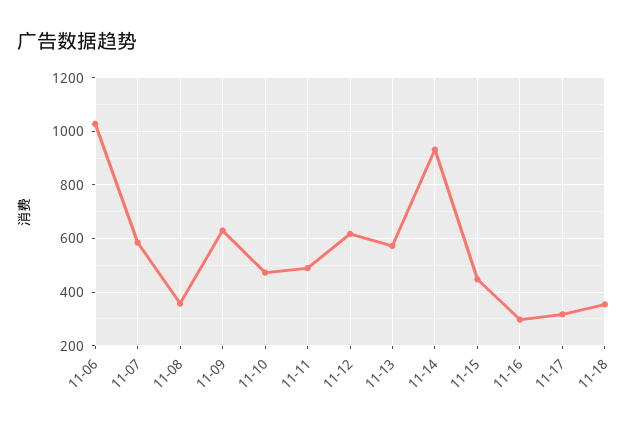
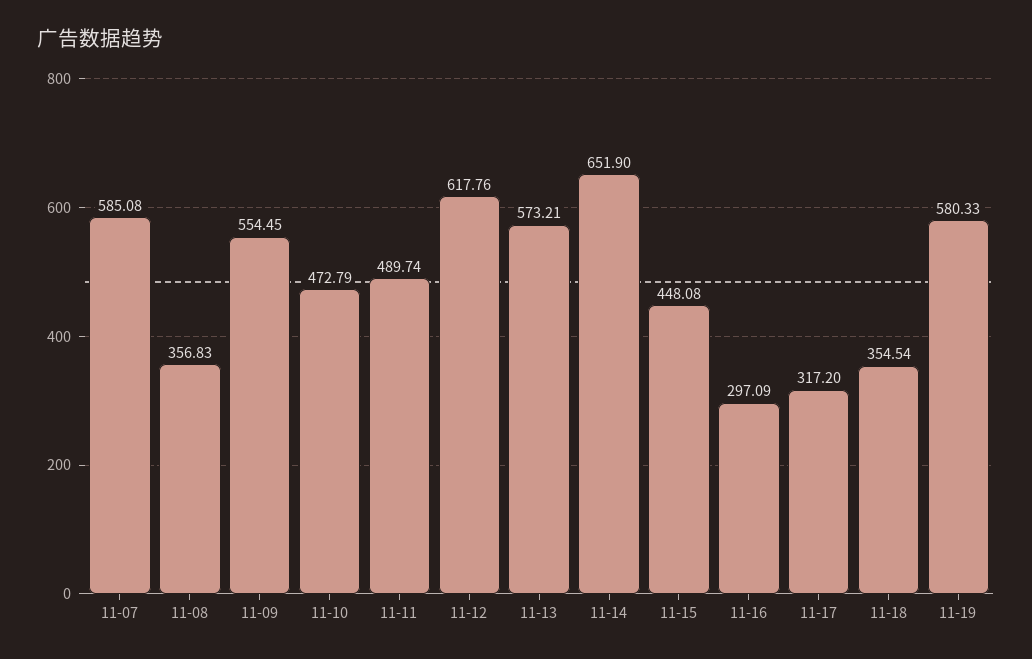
11-06: 1025 -> none
11-09: 625 -> 554.45
11-14: 925 -> 651.9
11-19: none -> 580.33

